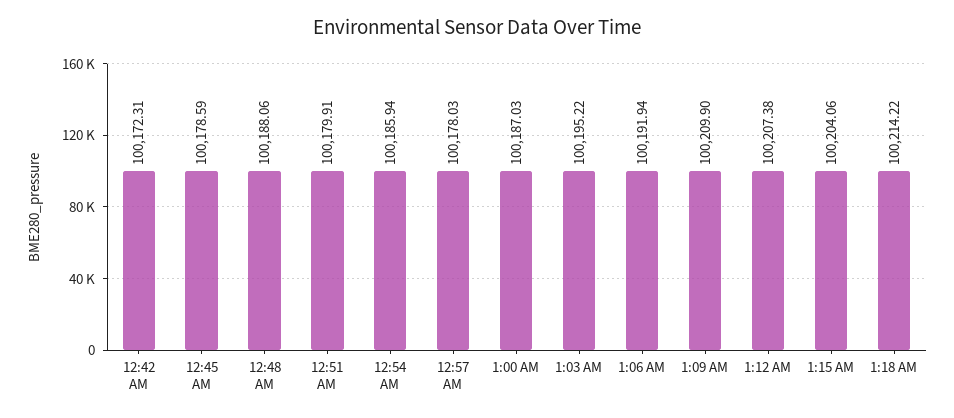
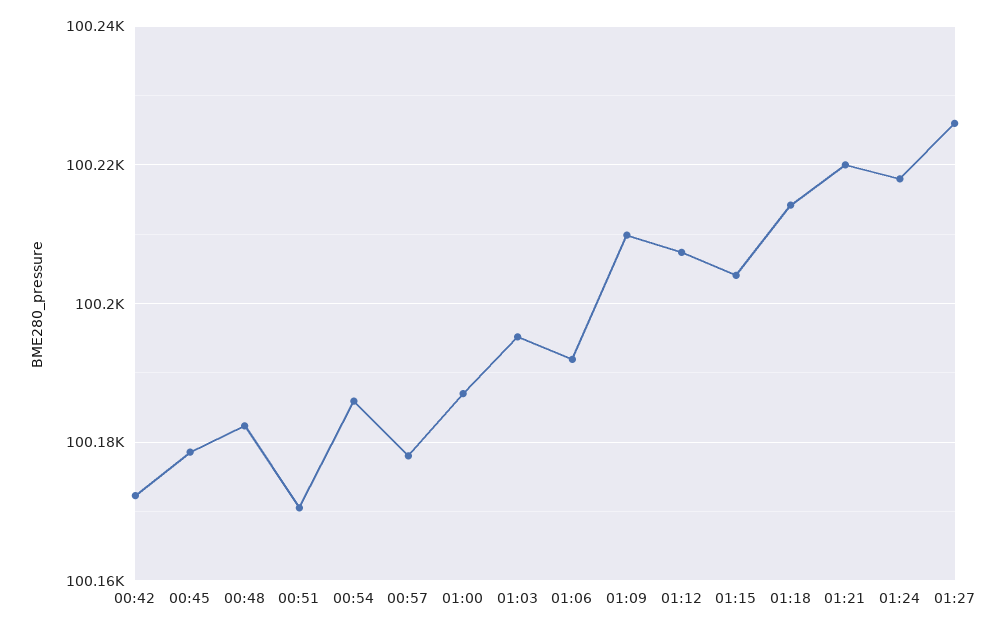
12:48 AM: 100188.06 -> 100182
12:51 AM: 100179.91 -> 100170
01:21: none -> 100220
01:24: none -> 100218
01:27: none -> 100226

